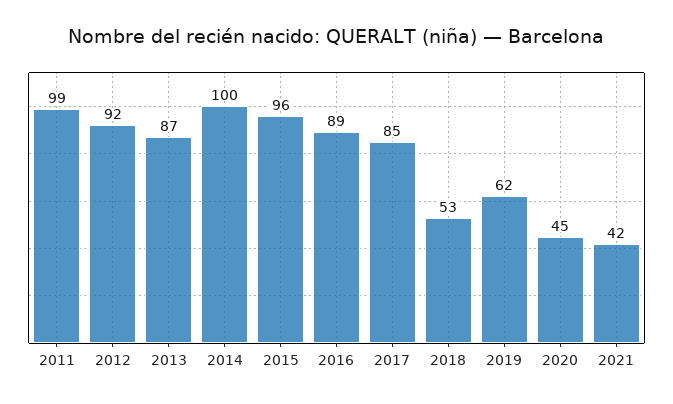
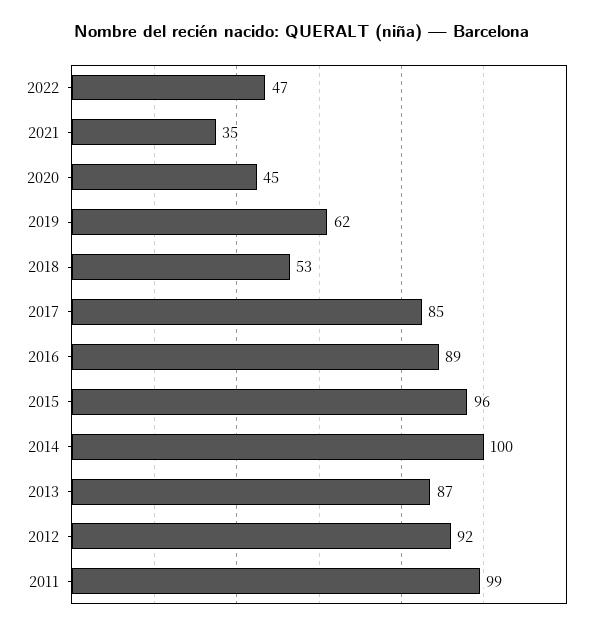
2021: 42 -> 35
2022: none -> 47

